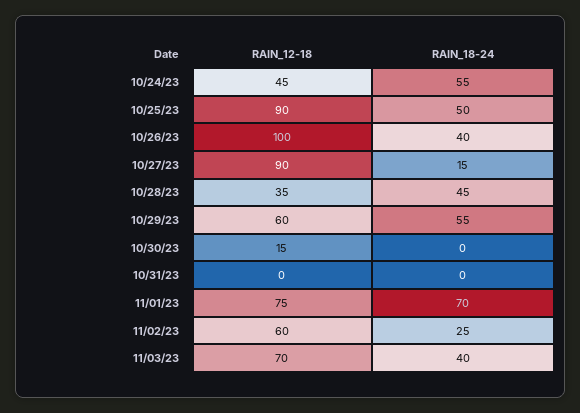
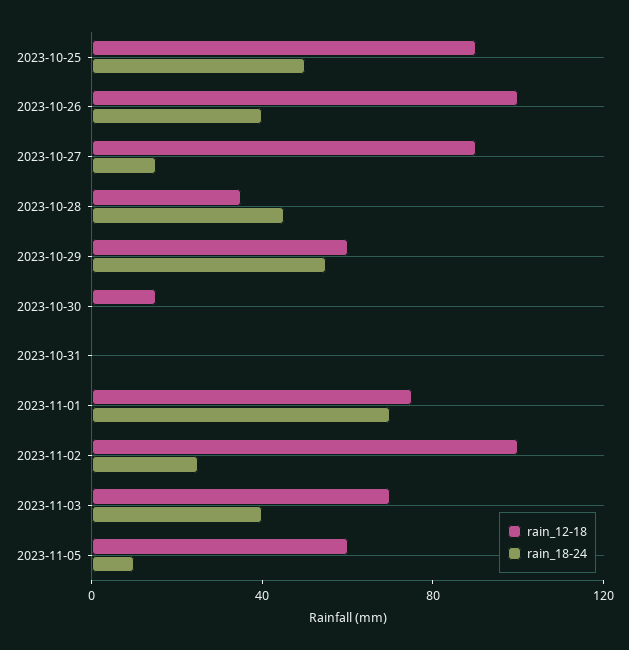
RAIN_12-18, 10/24/23: 45 -> none
RAIN_18-24, 10/24/23: 55 -> none
RAIN_12-18, 11/02/23: 60 -> 100
RAIN_12-18, 2023-11-05: none -> 60
RAIN_18-24, 2023-11-05: none -> 10

